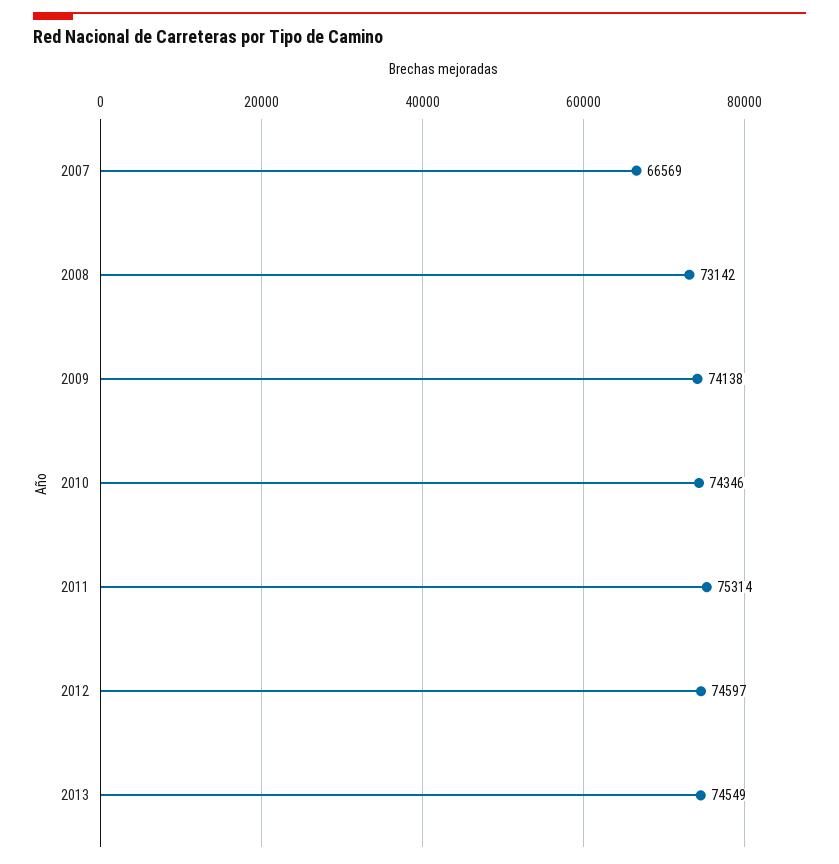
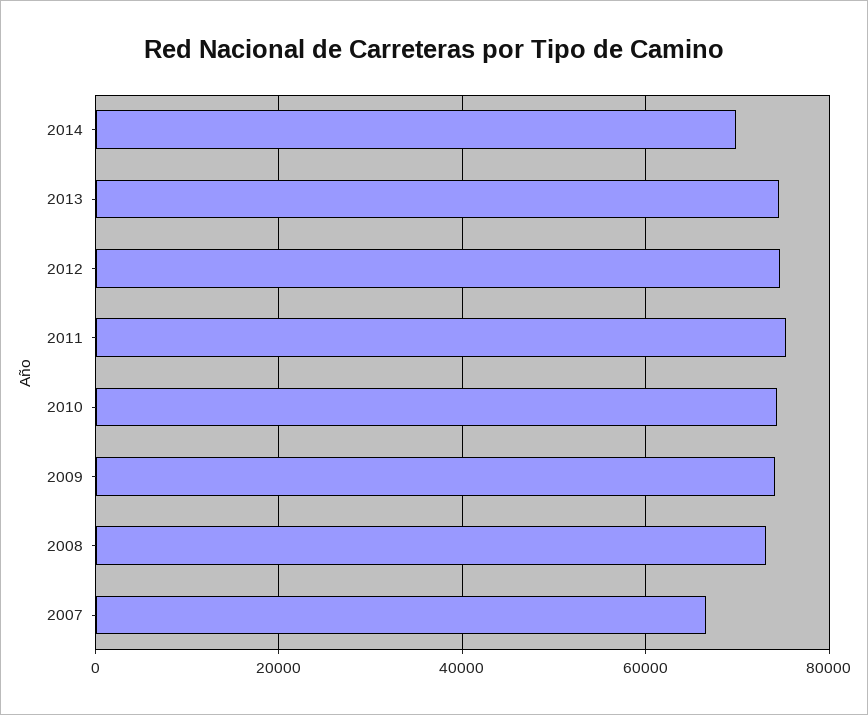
2014: none -> 70000

